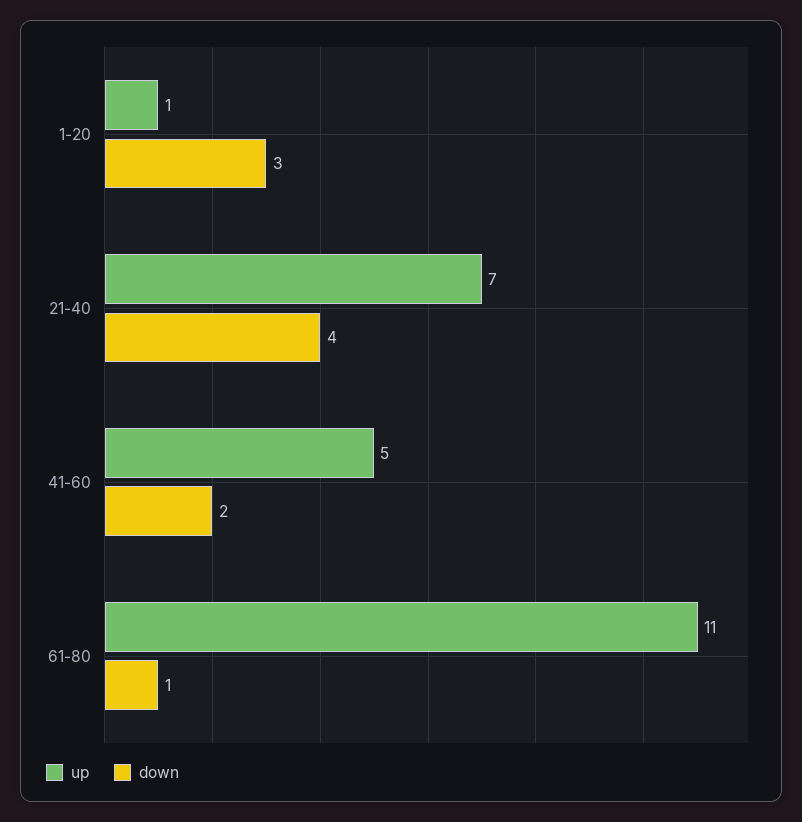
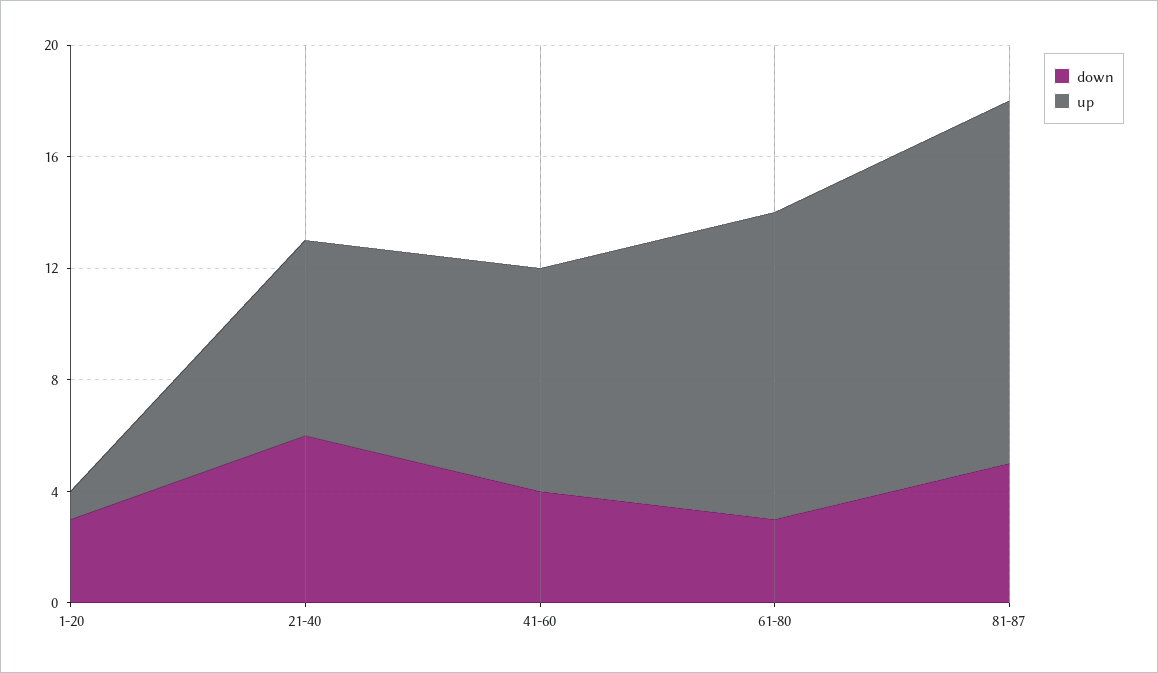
down, 21-40: 4 -> 6
up, 41-60: 5 -> 8
down, 41-60: 2 -> 4
down, 61-80: 1 -> 3
down, 81-87: none -> 5
up, 81-87: none -> 13

